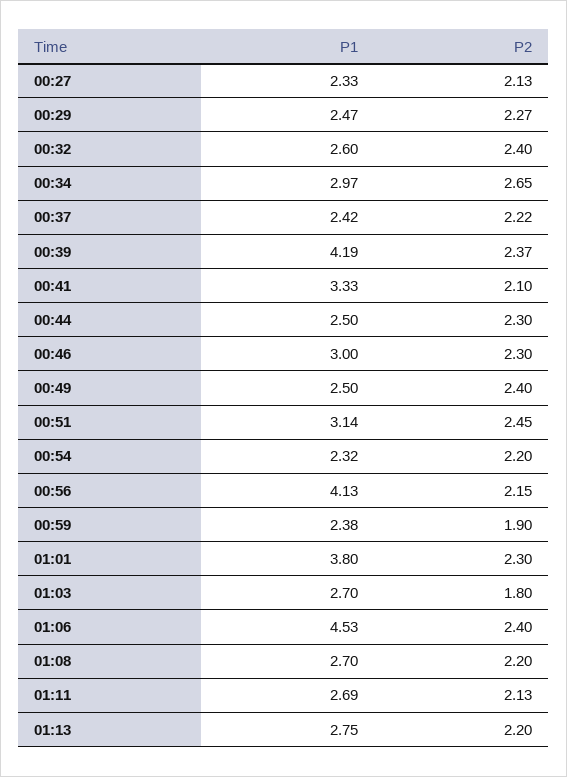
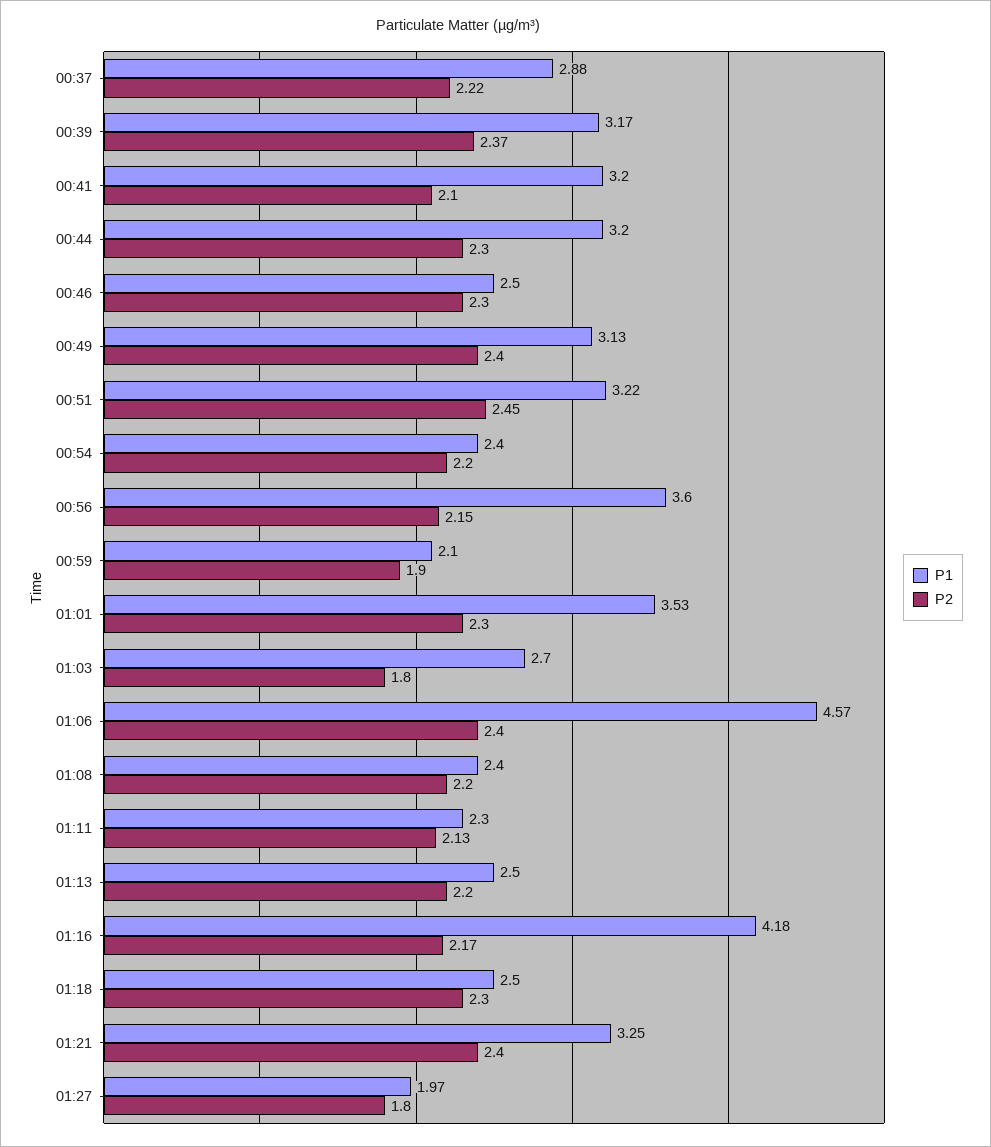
P1, 00:27: 2.33 -> none
P2, 00:27: 2.13 -> none
P1, 00:29: 2.47 -> none
P2, 00:29: 2.27 -> none
P1, 00:32: 2.6 -> none
P2, 00:32: 2.4 -> none
P1, 00:34: 2.97 -> none
P2, 00:34: 2.65 -> none
P1, 00:37: 2.42 -> 2.88
P1, 00:39: 4.19 -> 3.17
P1, 00:41: 3.33 -> 3.2
P1, 00:44: 2.5 -> 3.2
P1, 00:46: 3 -> 2.5
P1, 00:49: 2.5 -> 3.13
P1, 00:51: 3.14 -> 3.22
P1, 00:54: 2.32 -> 2.4
P1, 00:56: 4.13 -> 3.6
P1, 00:59: 2.38 -> 2.1
P1, 01:01: 3.8 -> 3.53
P1, 01:06: 4.53 -> 4.57
P1, 01:08: 2.7 -> 2.4
P1, 01:11: 2.69 -> 2.3
P1, 01:13: 2.75 -> 2.5
P1, 01:16: none -> 4.18
P2, 01:16: none -> 2.17
P1, 01:18: none -> 2.5
P2, 01:18: none -> 2.3
P1, 01:21: none -> 3.25
P2, 01:21: none -> 2.4
P1, 01:27: none -> 1.97
P2, 01:27: none -> 1.8

